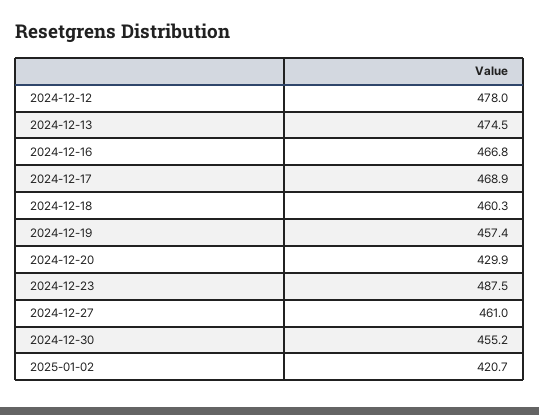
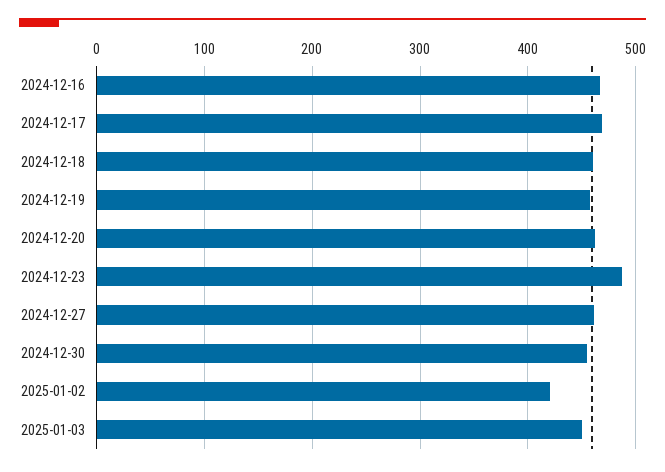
2024-12-12: 478 -> none
2024-12-13: 474.5 -> none
2024-12-20: 429.9 -> 460
2025-01-03: none -> 450

